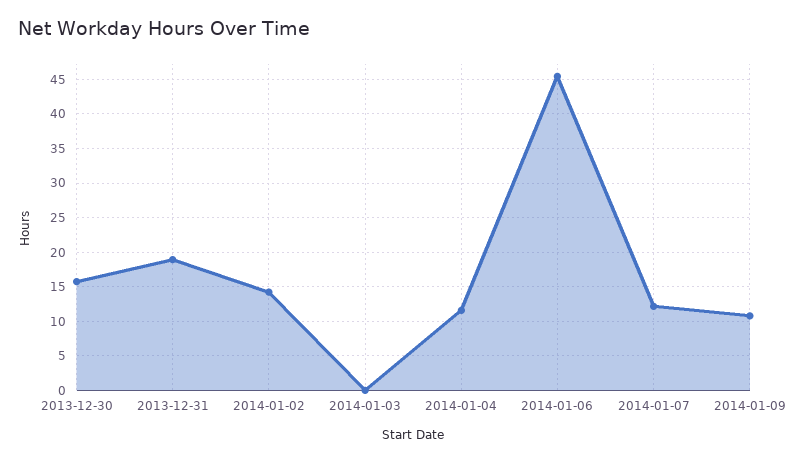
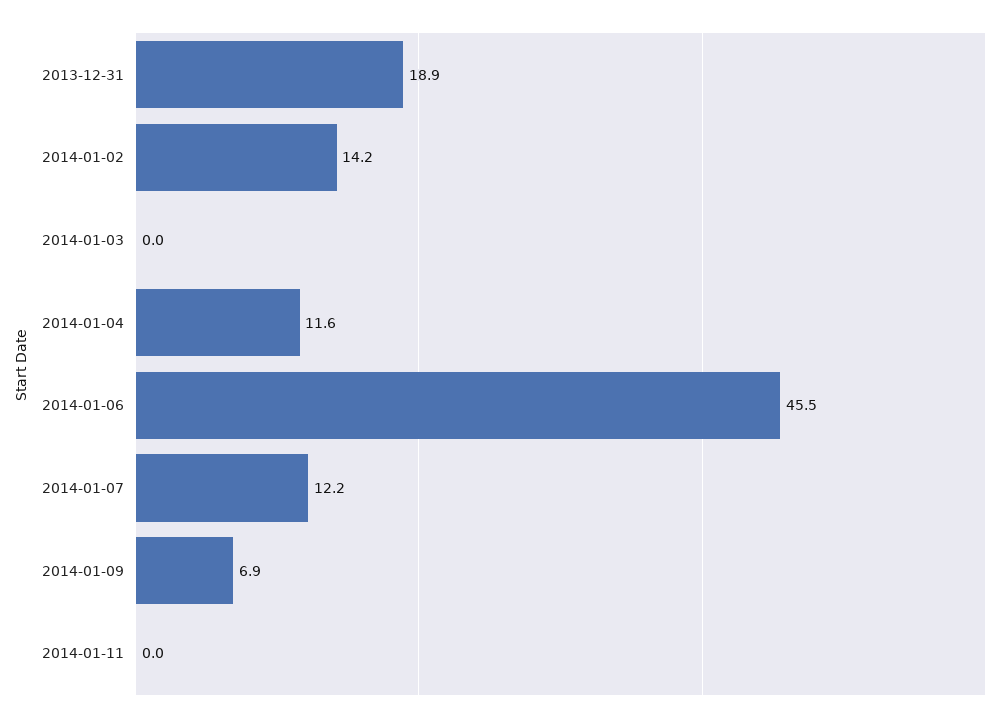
2013-12-30: 16 -> none
2014-01-09: 11 -> 6.9
2014-01-11: none -> 0

